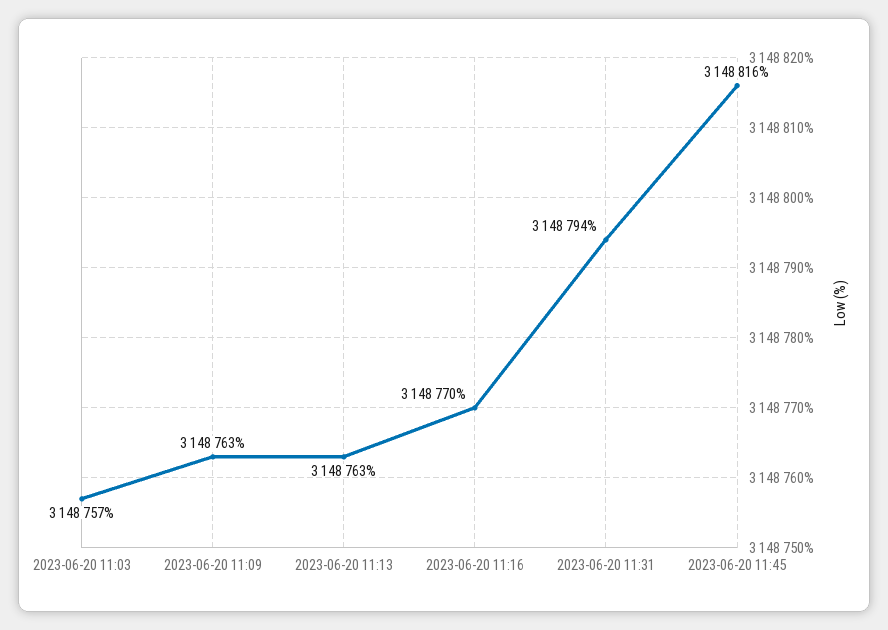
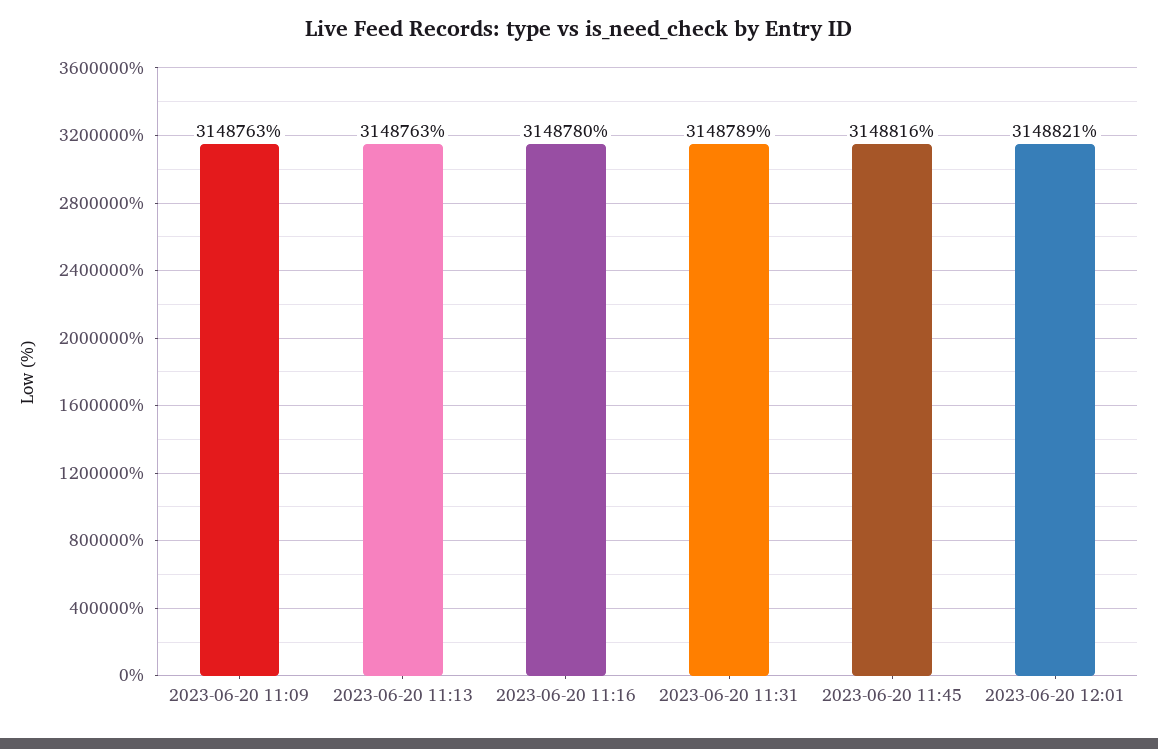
2023-06-20 11:03: 3148757 -> none
2023-06-20 11:16: 3148770 -> 3148780
2023-06-20 11:31: 3148794 -> 3148789
2023-06-20 12:01: none -> 3148821

